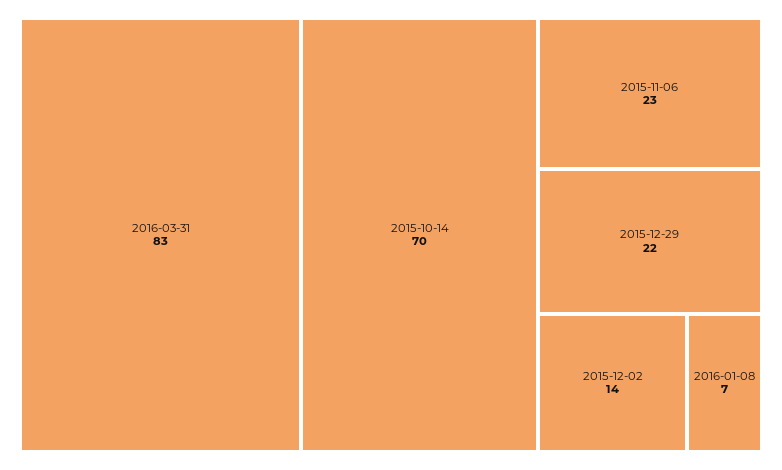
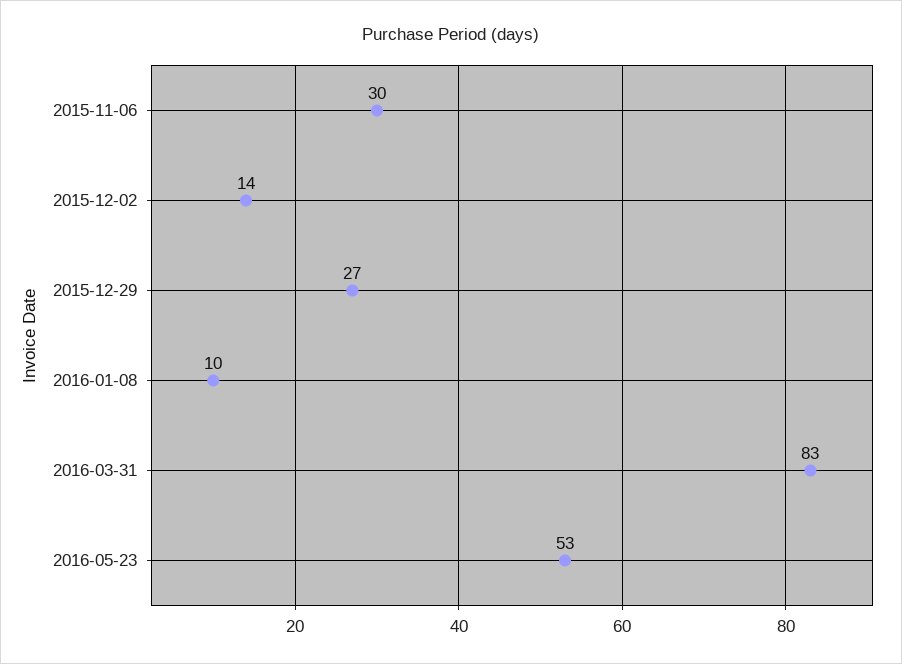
2015-10-14: 70 -> none
2015-11-06: 23 -> 30
2015-12-29: 22 -> 27
2016-01-08: 7 -> 10
2016-05-23: none -> 53

